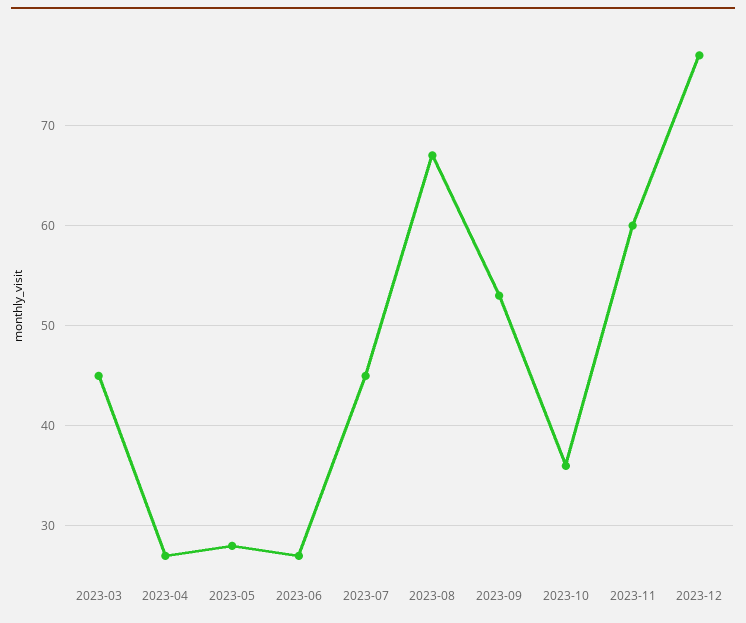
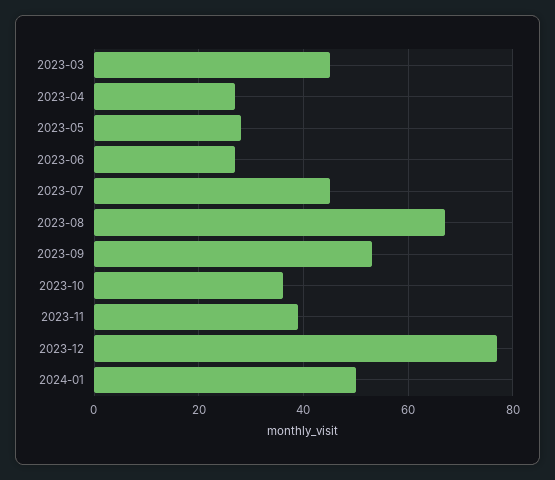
2023-11: 60 -> 40
2024-01: none -> 50

